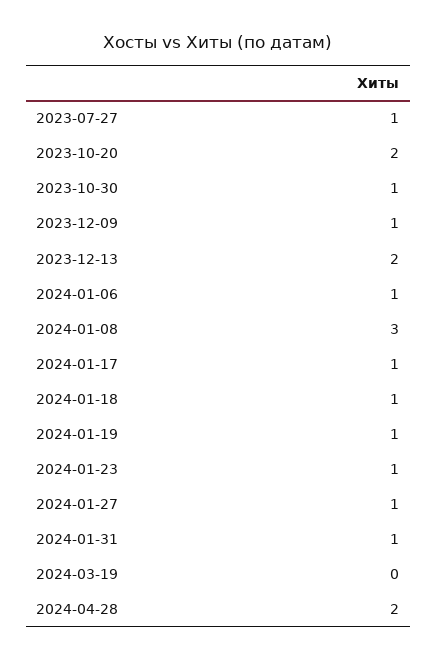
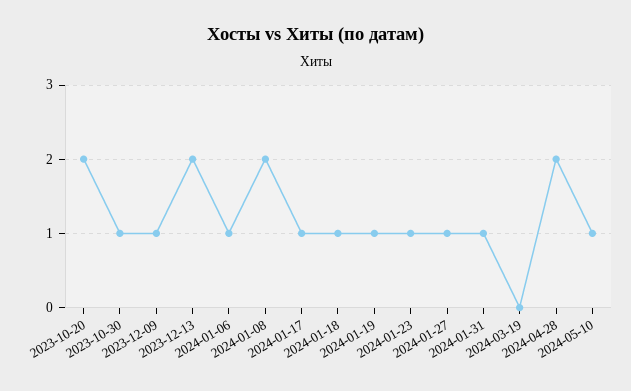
2023-07-27: 1 -> none
2024-01-08: 3 -> 2
2024-05-10: none -> 1

